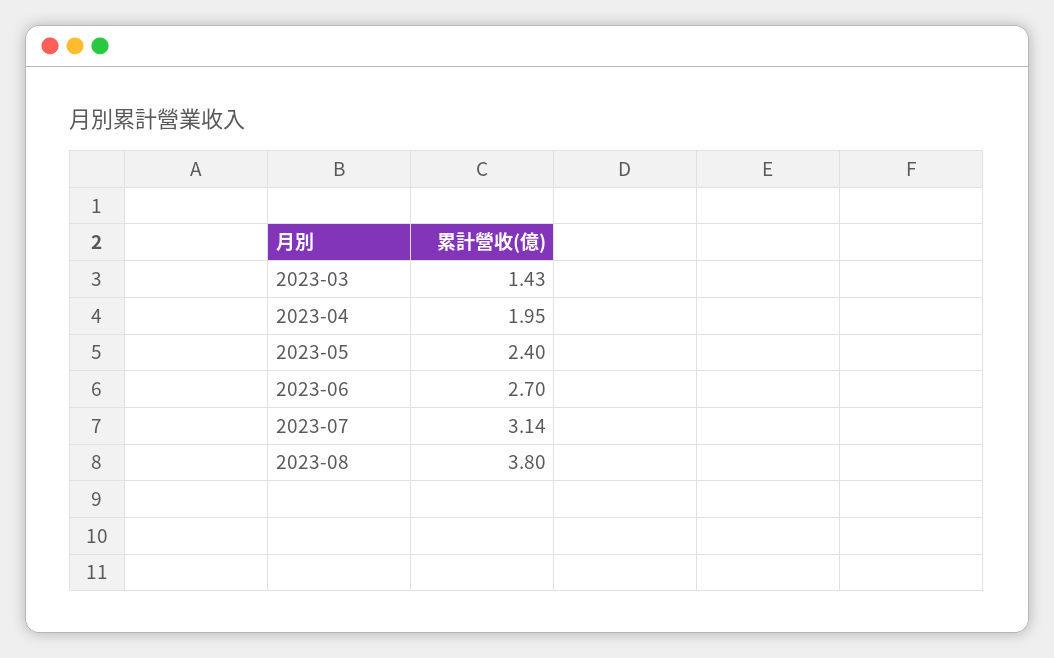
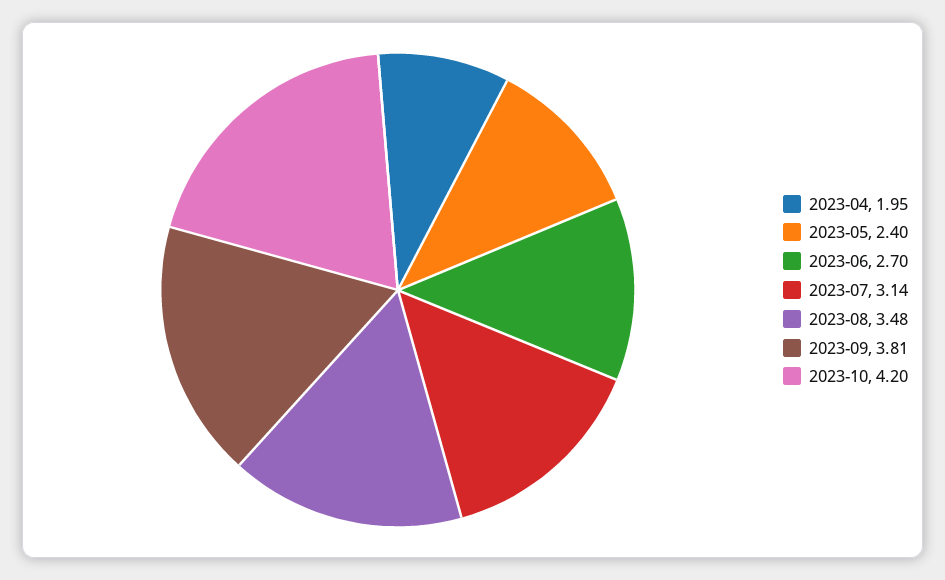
2023-03: 1.43 -> none
2023-08: 3.8 -> 3.48
2023-09: none -> 3.81
2023-10: none -> 4.2

